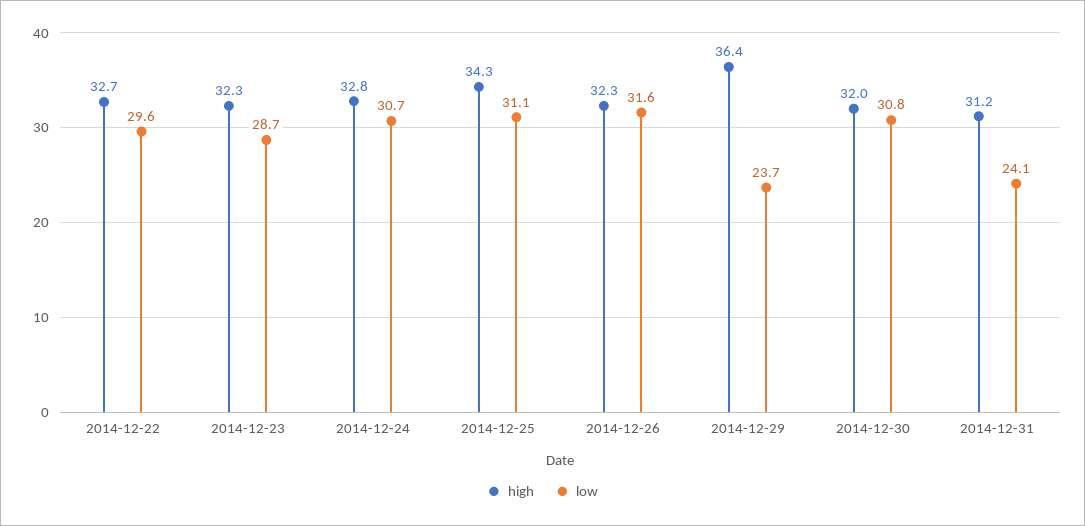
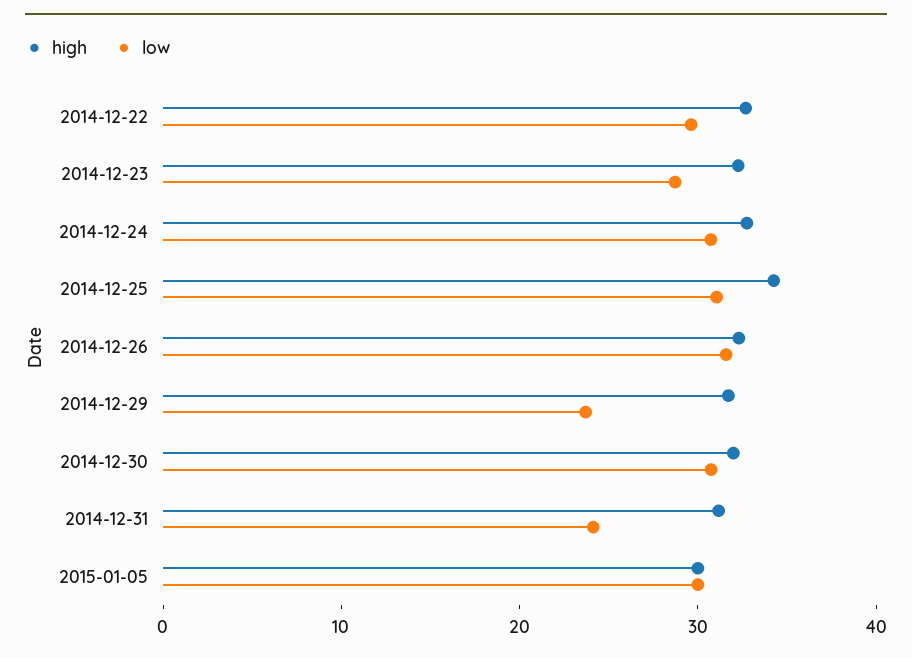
high, 2014-12-29: 36.4 -> 32
high, 2015-01-05: none -> 30
low, 2015-01-05: none -> 30

